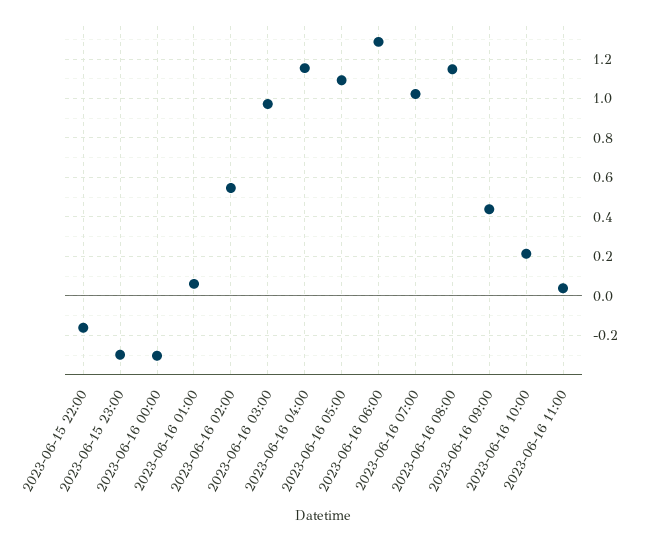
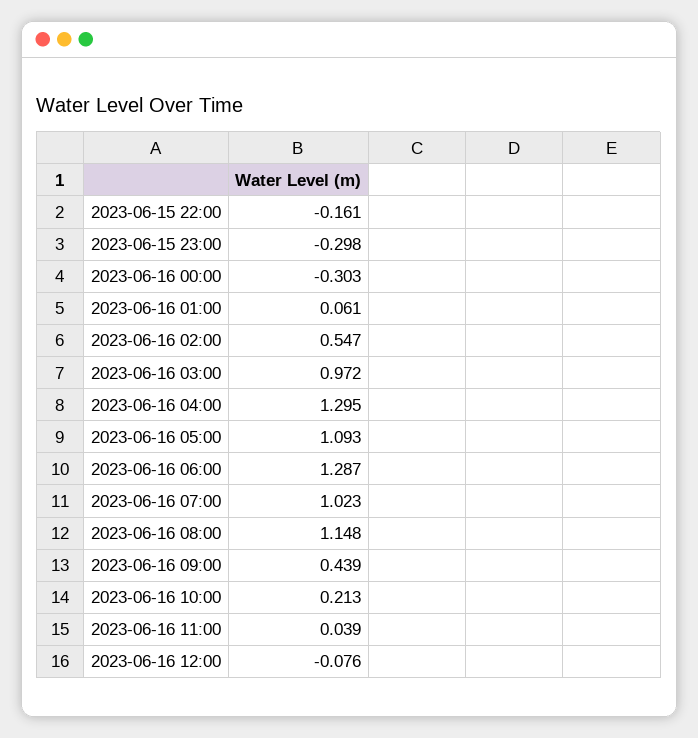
2023-06-16 04:00: 1.15 -> 1.295
2023-06-16 12:00: none -> -0.076

